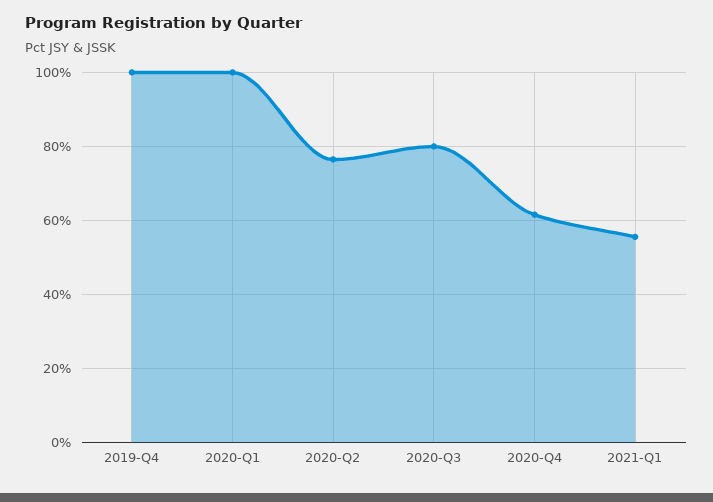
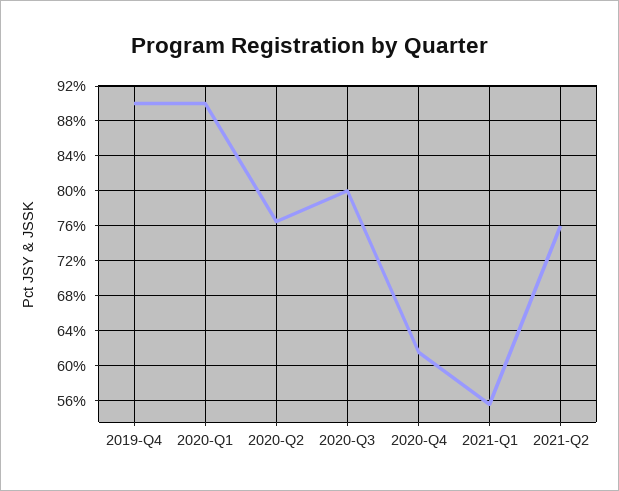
2019-Q4: 100 -> 90
2020-Q1: 100 -> 90
2021-Q2: none -> 76

